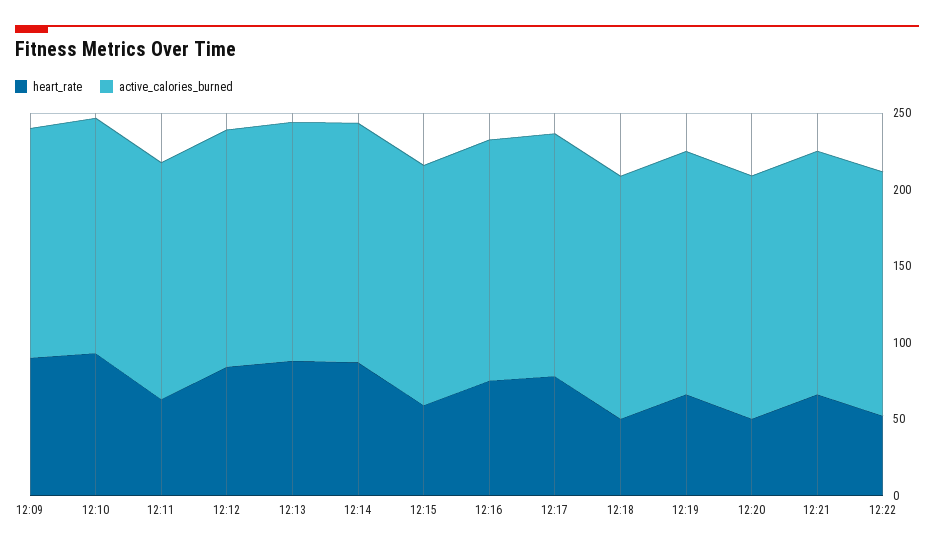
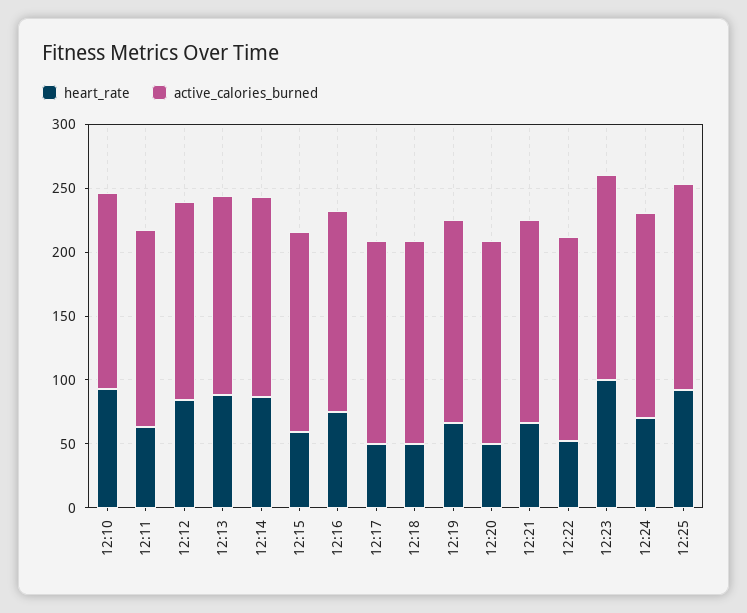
heart_rate, 12:09: 90 -> none
active_calories_burned, 12:09: 150 -> none
heart_rate, 12:17: 80 -> 50
heart_rate, 12:23: none -> 100
active_calories_burned, 12:23: none -> 160
heart_rate, 12:24: none -> 70
active_calories_burned, 12:24: none -> 160
heart_rate, 12:25: none -> 90
active_calories_burned, 12:25: none -> 160

